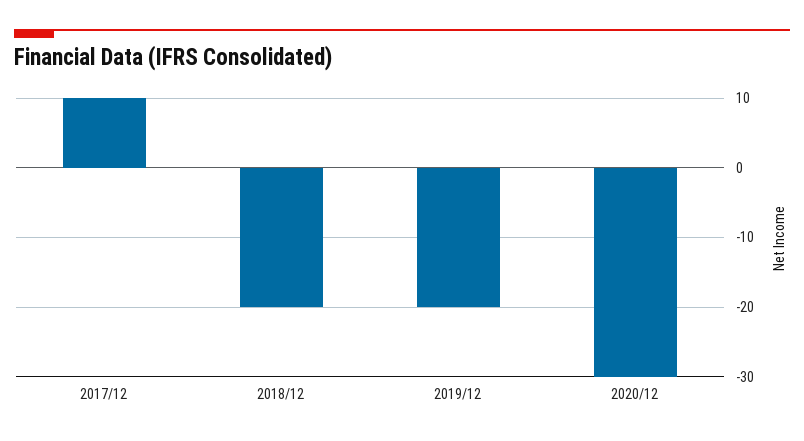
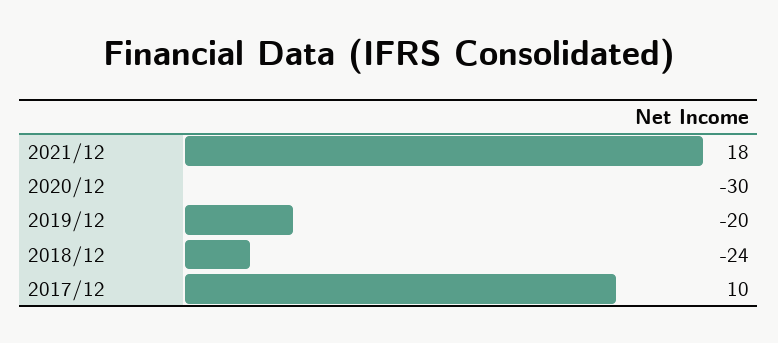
2018/12: -20 -> -24
2021/12: none -> 18

